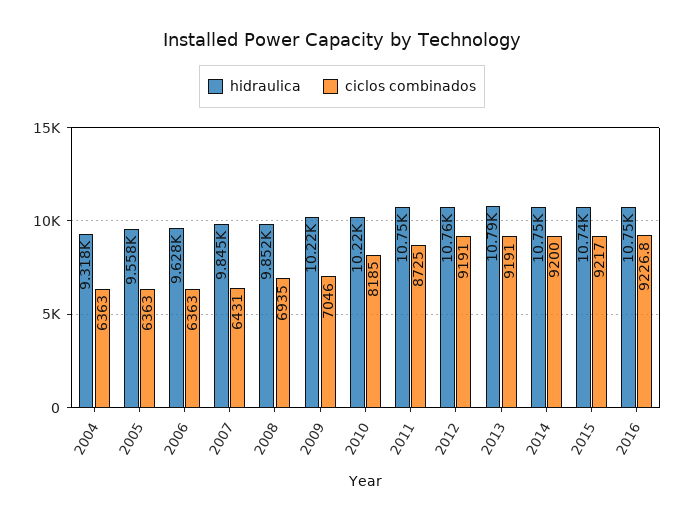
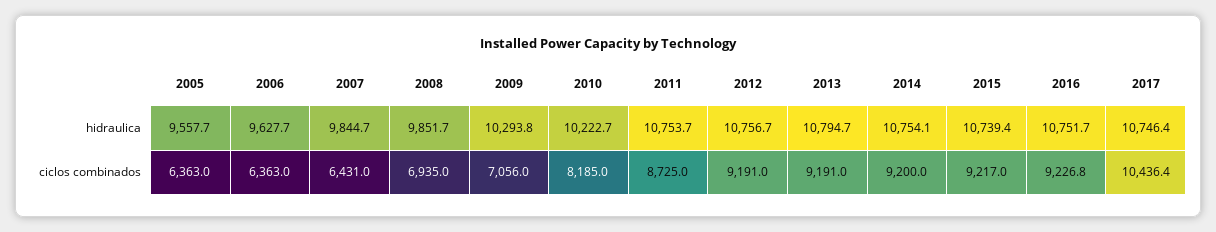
hidraulica, 2004: 9318 -> none
ciclos combinados, 2004: 6363 -> none
hidraulica, 2009: 10220 -> 10293.8
ciclos combinados, 2009: 7046 -> 7056
hidraulica, 2017: none -> 10746.4
ciclos combinados, 2017: none -> 10436.4

